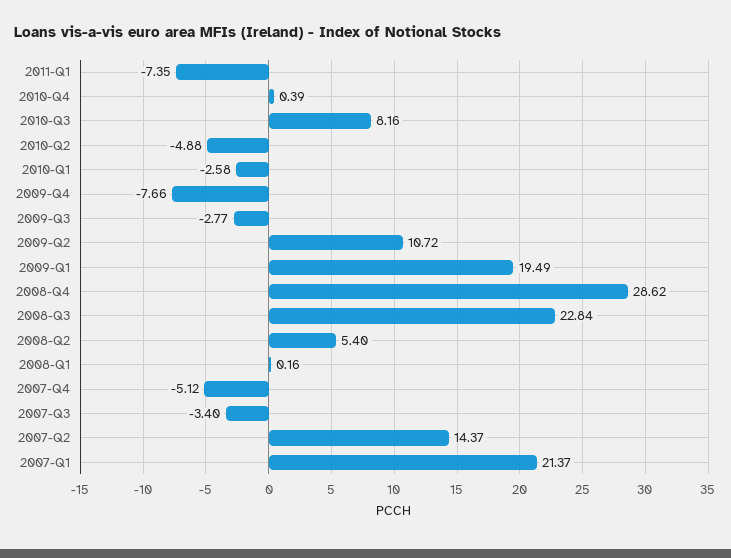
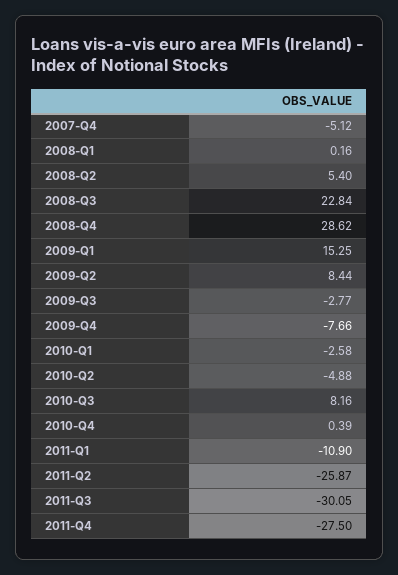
2011-Q1: -7.35 -> -10.9
2009-Q2: 10.72 -> 8.44
2009-Q1: 19.49 -> 15.25
2007-Q3: -3.4 -> none
2007-Q2: 14.37 -> none
2007-Q1: 21.37 -> none
2011-Q2: none -> -25.87
2011-Q3: none -> -30.05
2011-Q4: none -> -27.5

